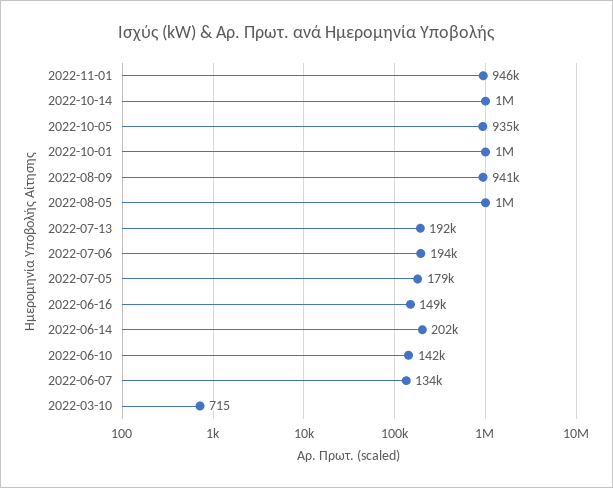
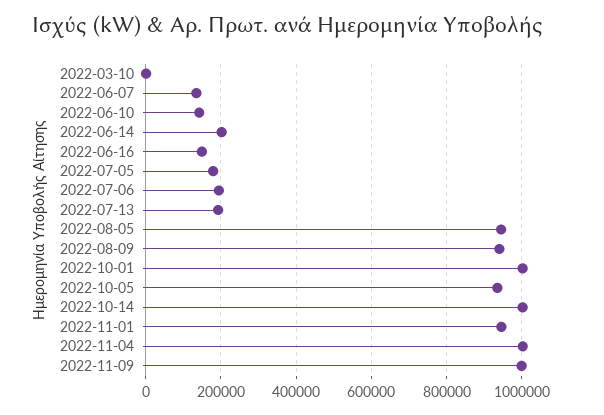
2022-08-05: 1000000 -> 940000
2022-11-04: none -> 1000000
2022-11-09: none -> 1000000

